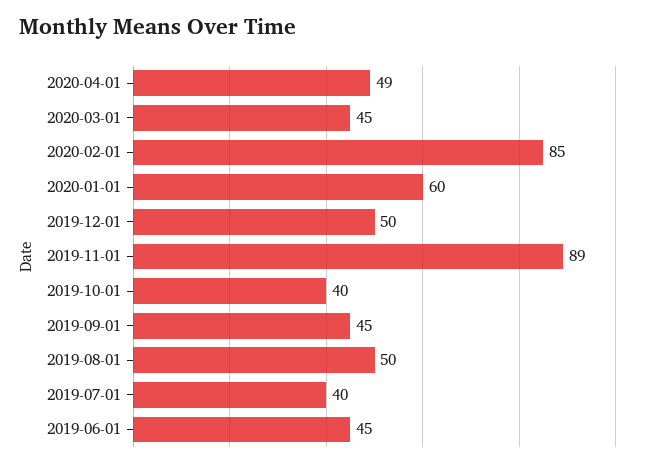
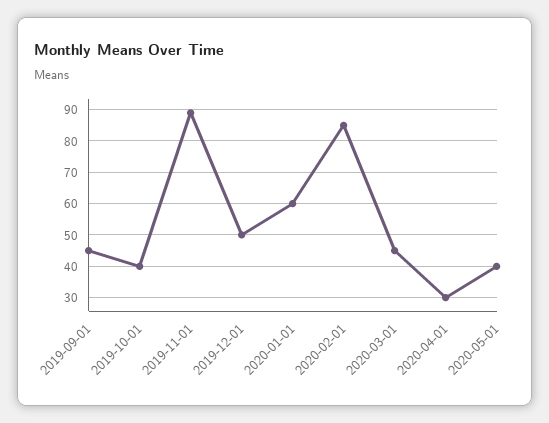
2020-04-01: 49 -> 30
2019-08-01: 50 -> none
2019-07-01: 40 -> none
2019-06-01: 45 -> none
2020-05-01: none -> 40

